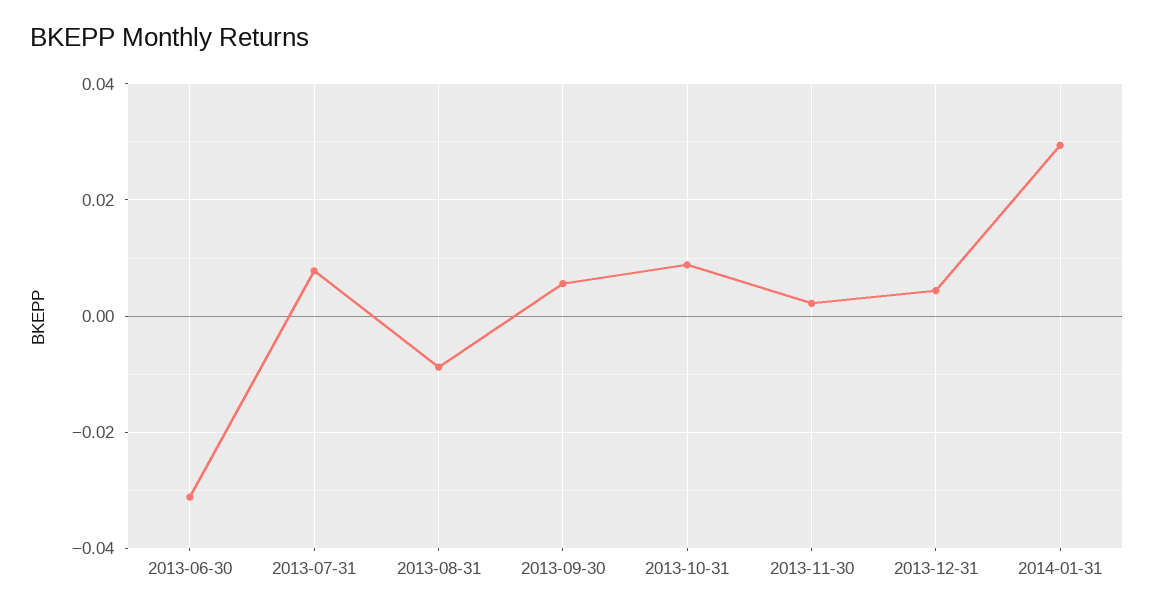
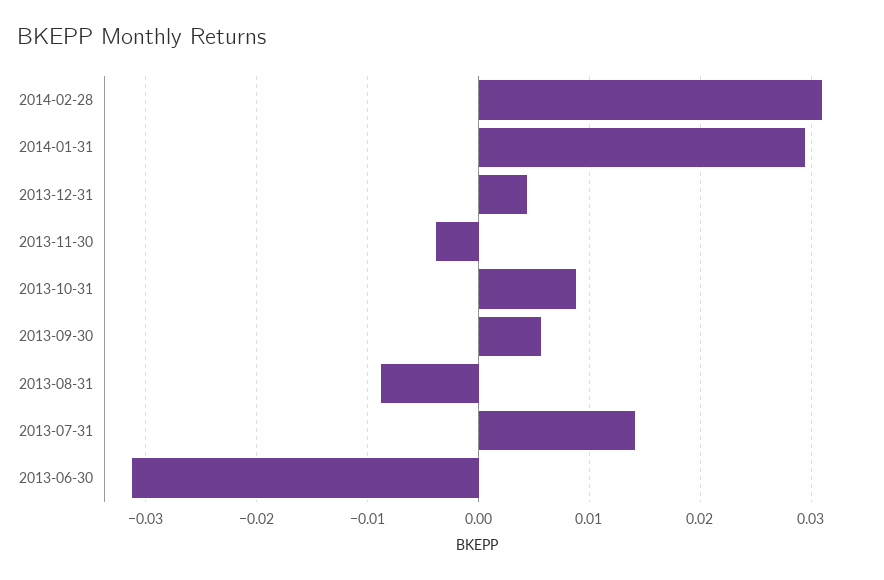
2013-07-31: 0.008 -> 0.014
2013-11-30: 0.002 -> -0.004
2014-02-28: none -> 0.031

